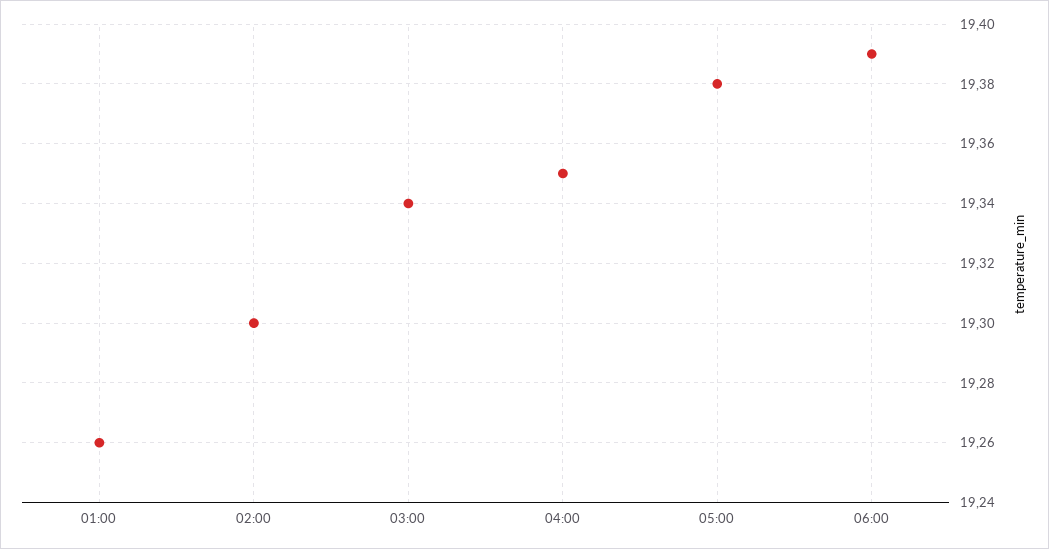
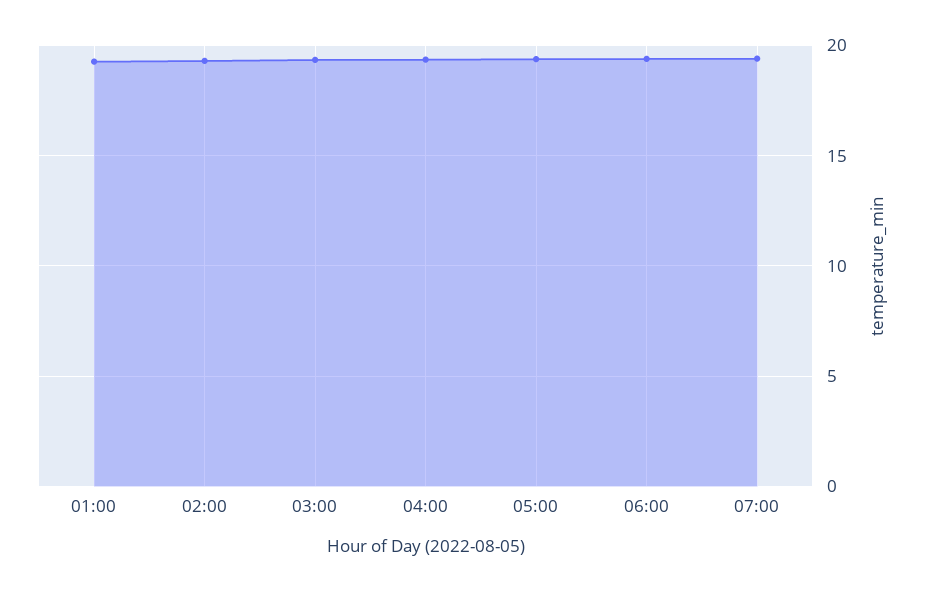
07:00: none -> 19.5

